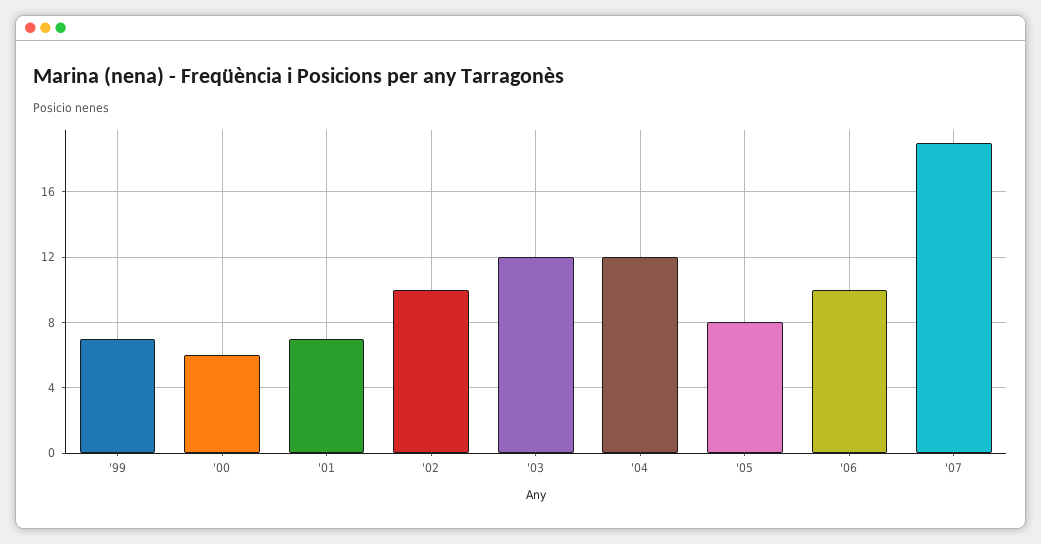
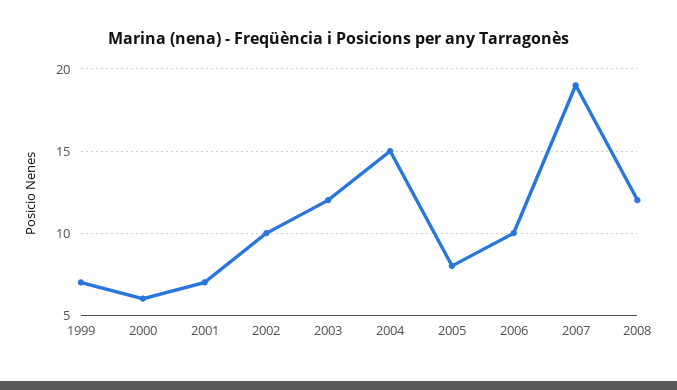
'04: 12 -> 15
2008: none -> 12

